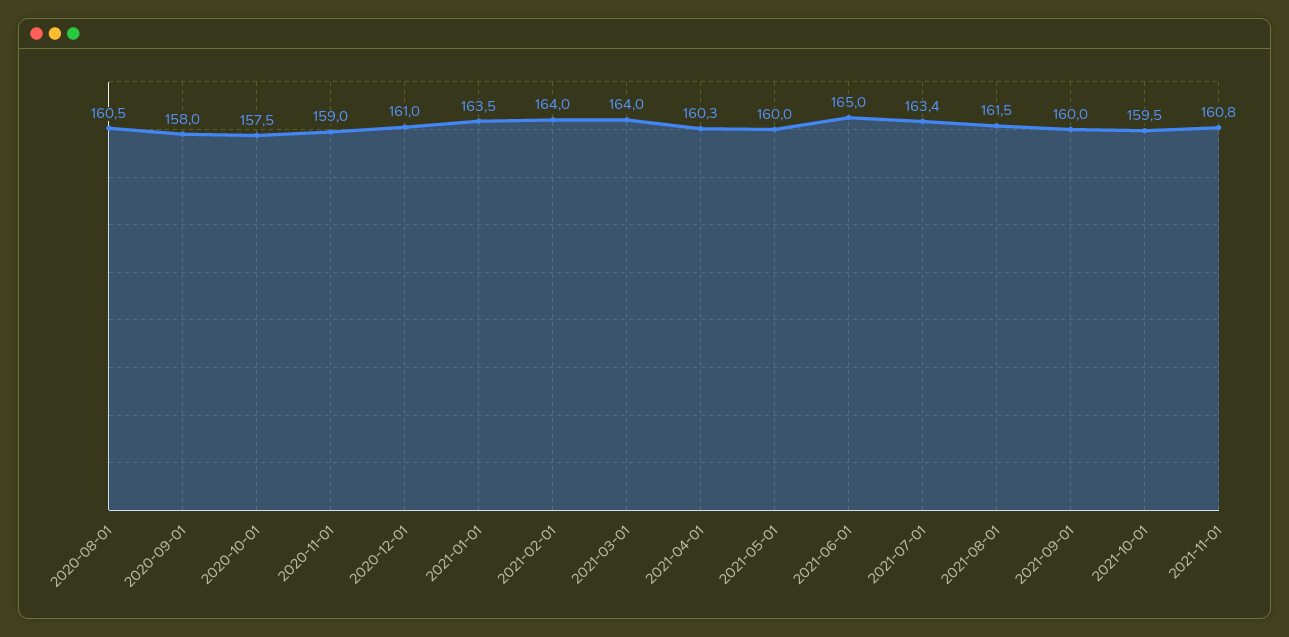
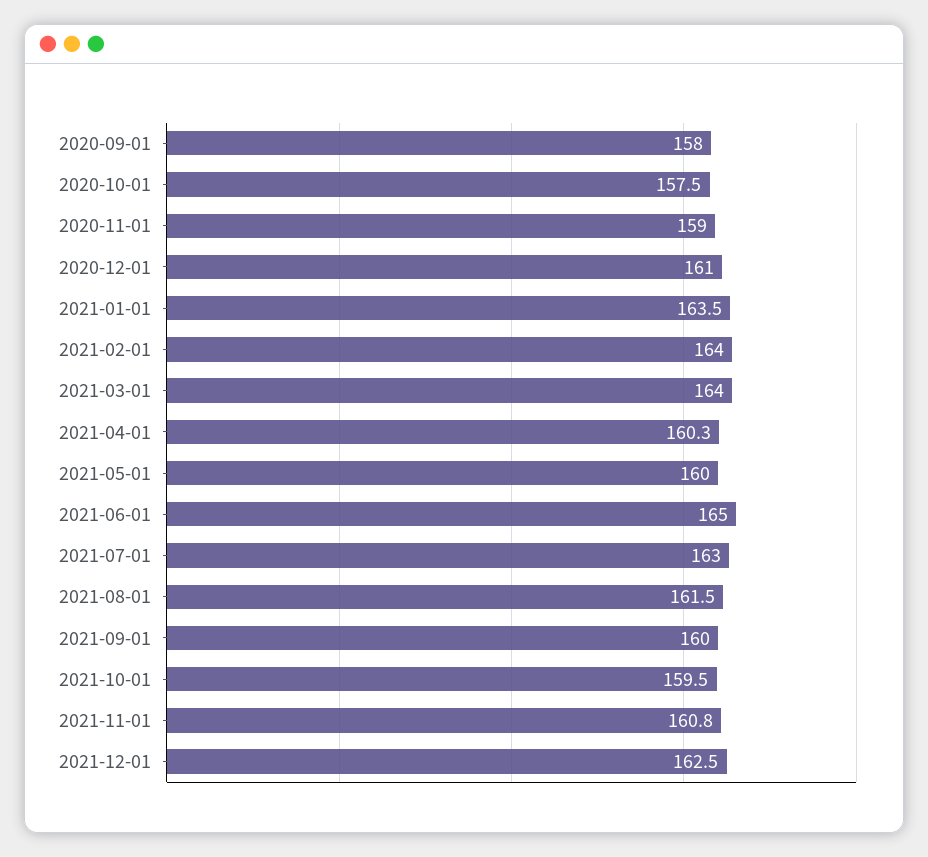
2020-08-01: 160.5 -> none
2021-07-01: 163.4 -> 163
2021-12-01: none -> 162.5

